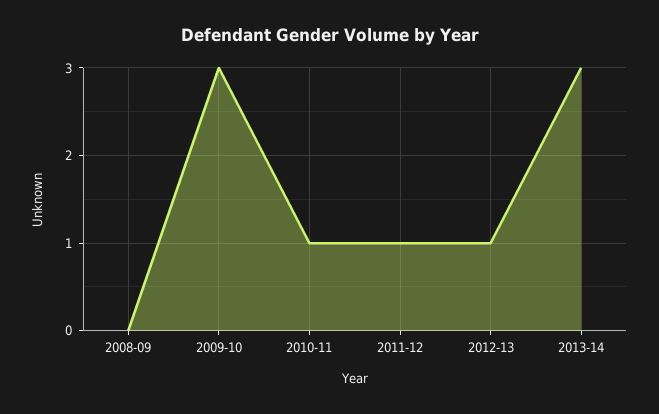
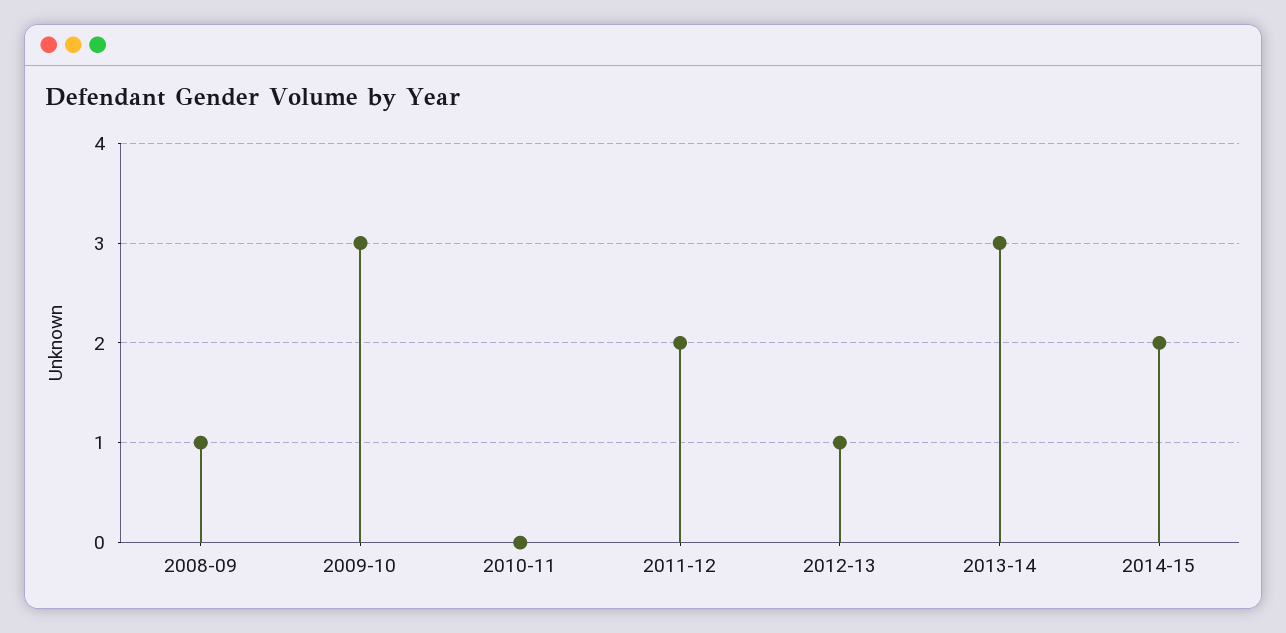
2008-09: 0 -> 1
2010-11: 1 -> 0
2011-12: 1 -> 2
2014-15: none -> 2

